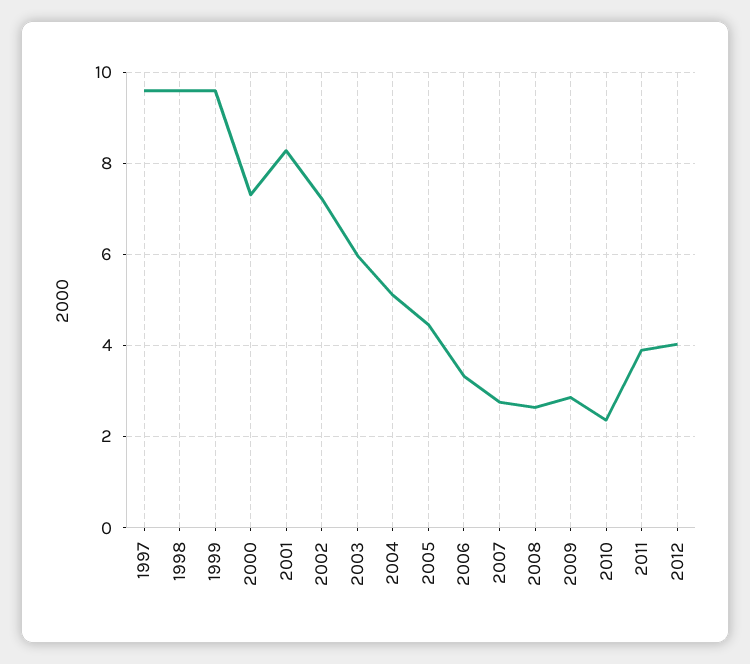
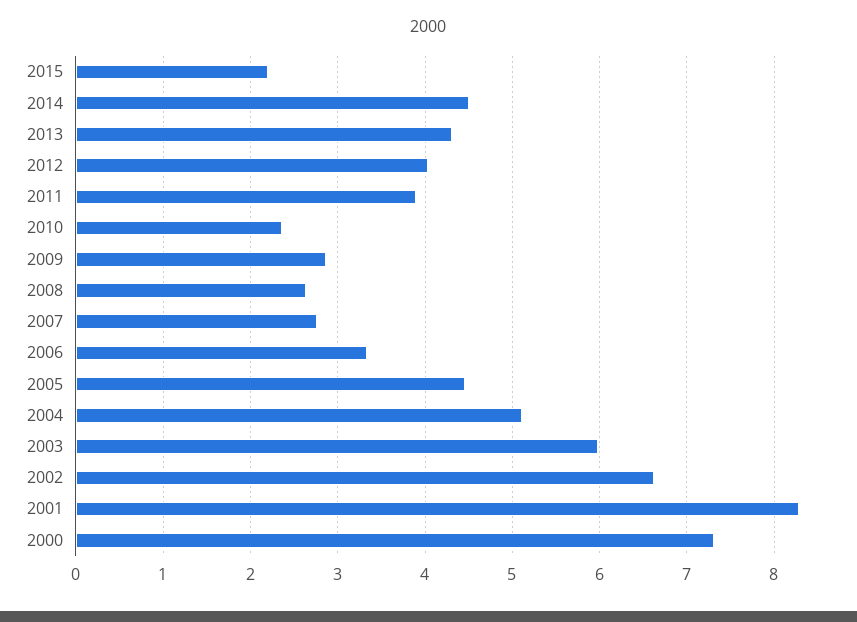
1997: 9.6 -> none
1998: 9.6 -> none
1999: 9.6 -> none
2002: 7.2 -> 6.6
2015: none -> 2.2
2014: none -> 4.5
2013: none -> 4.3

